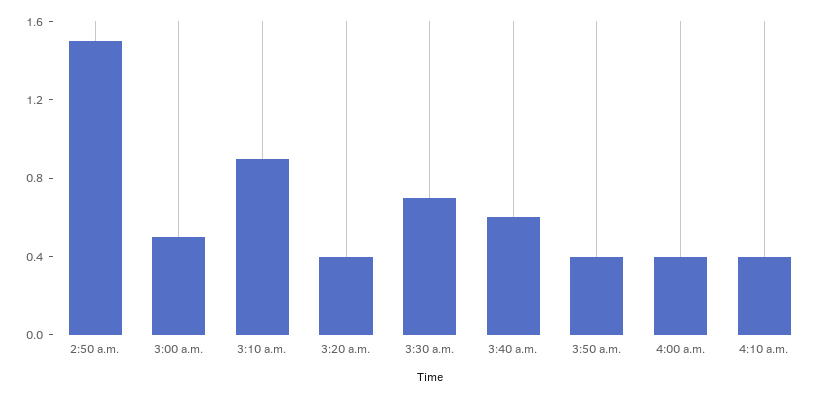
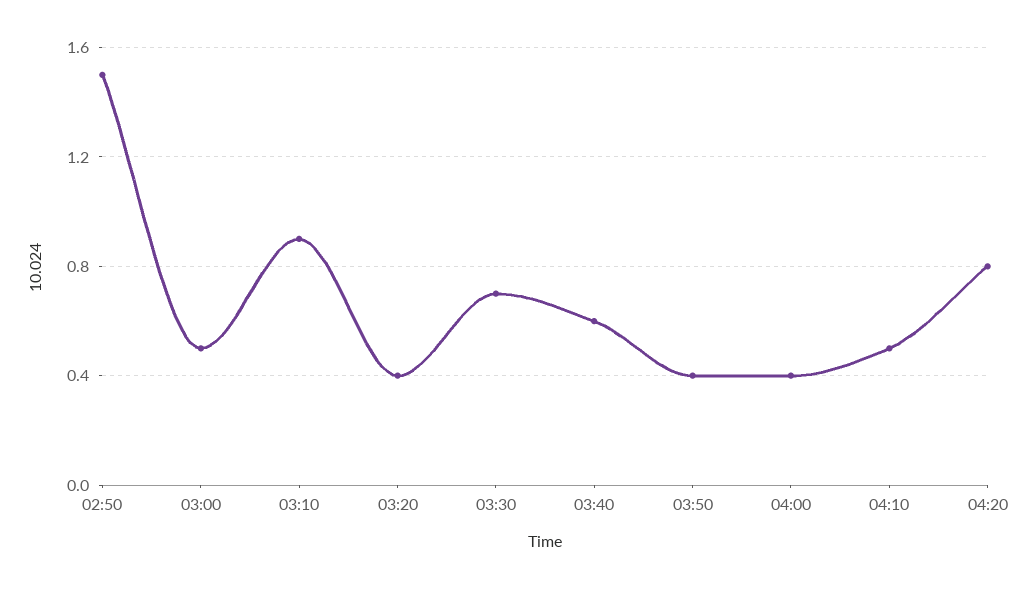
4:10 a.m.: 0.4 -> 0.5
04:20: none -> 0.8

